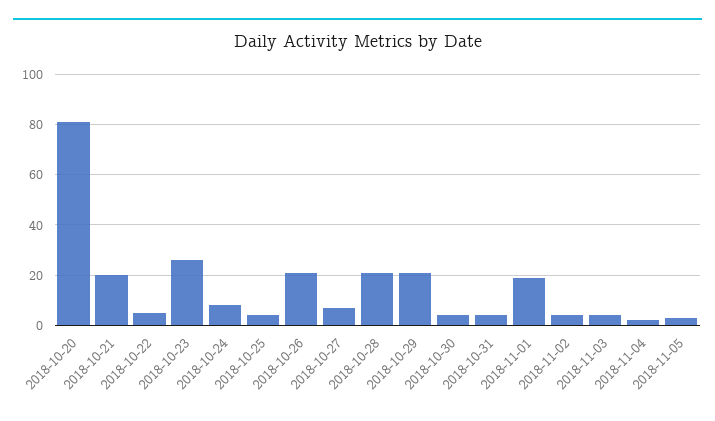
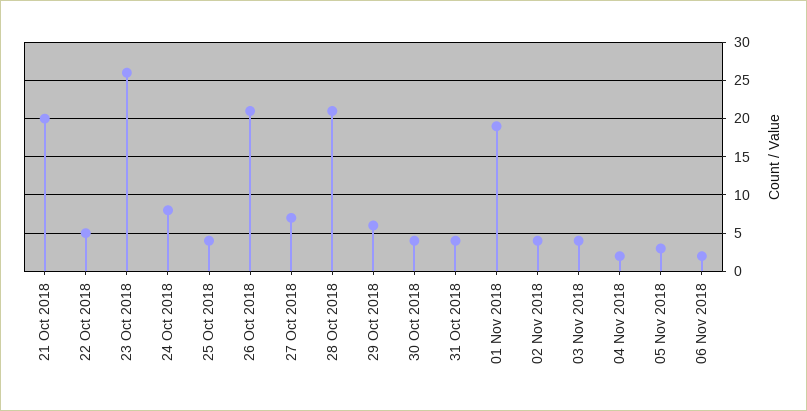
2018-10-20: 80 -> none
2018-10-29: 20 -> 6
06 Nov 2018: none -> 2

